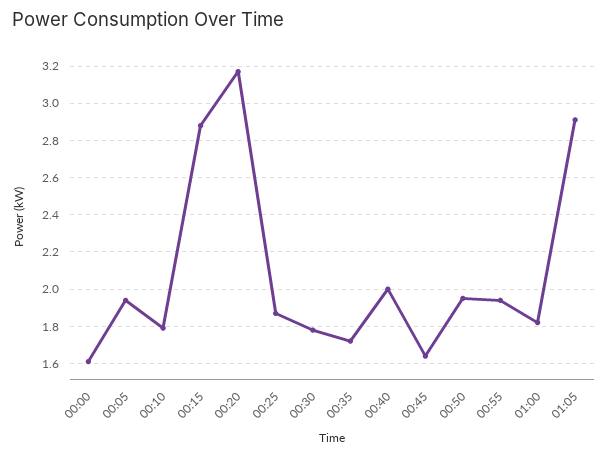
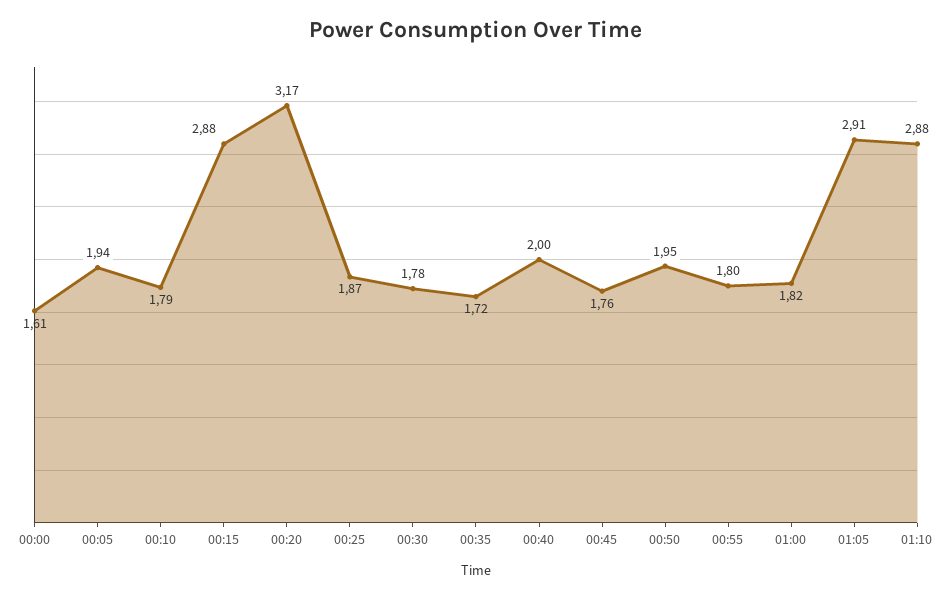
00:45: 1.65 -> 1.76
00:55: 1.95 -> 1.8
01:10: none -> 2.88

